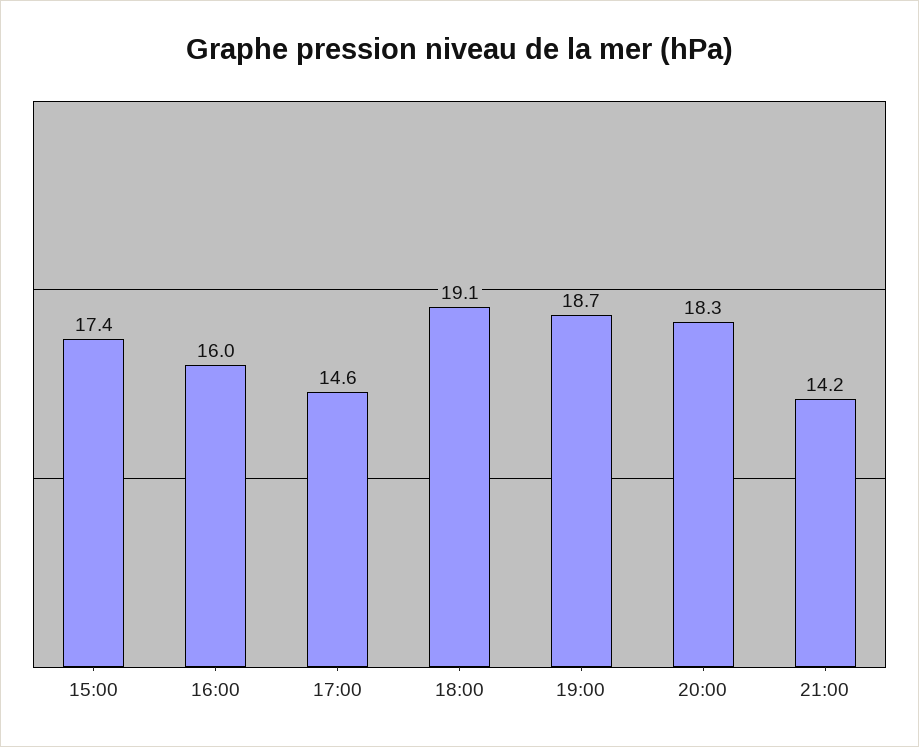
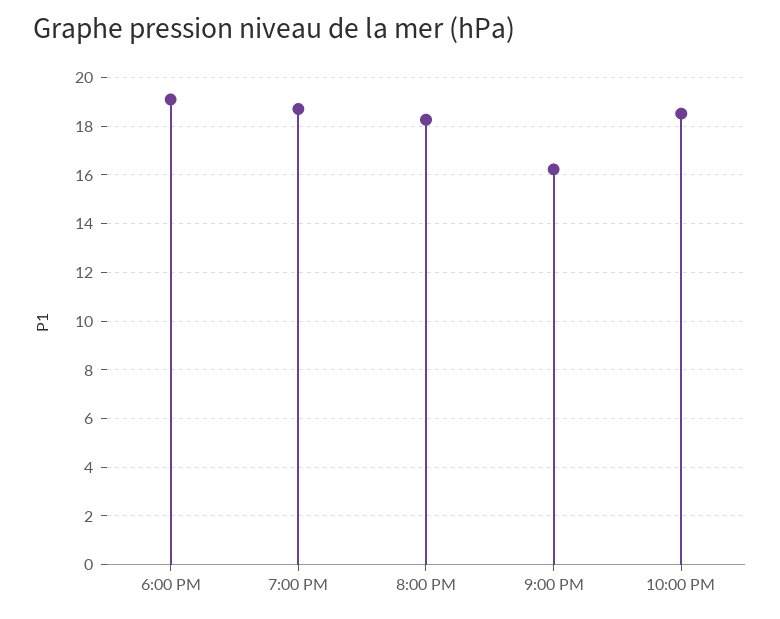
15:00: 17.4 -> none
16:00: 16 -> none
17:00: 14.6 -> none
21:00: 14.2 -> 16.25
10:00 PM: none -> 18.5

